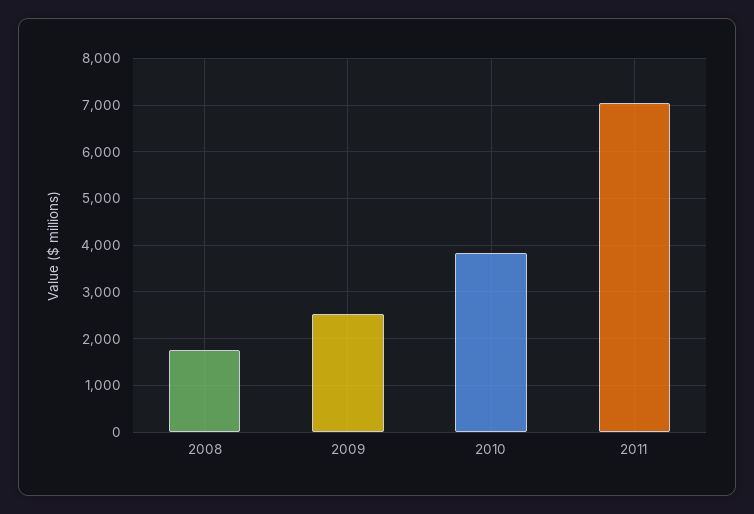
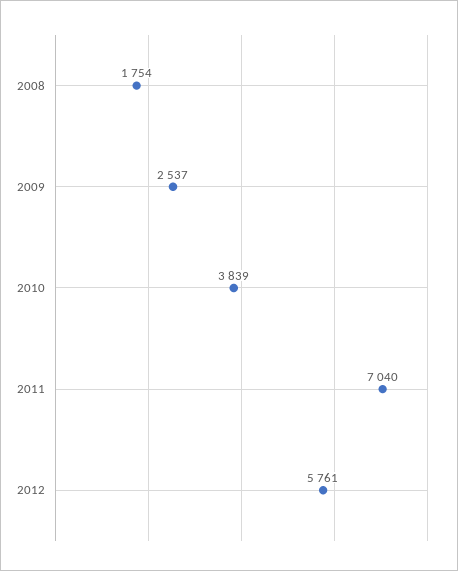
2012: none -> 5761

